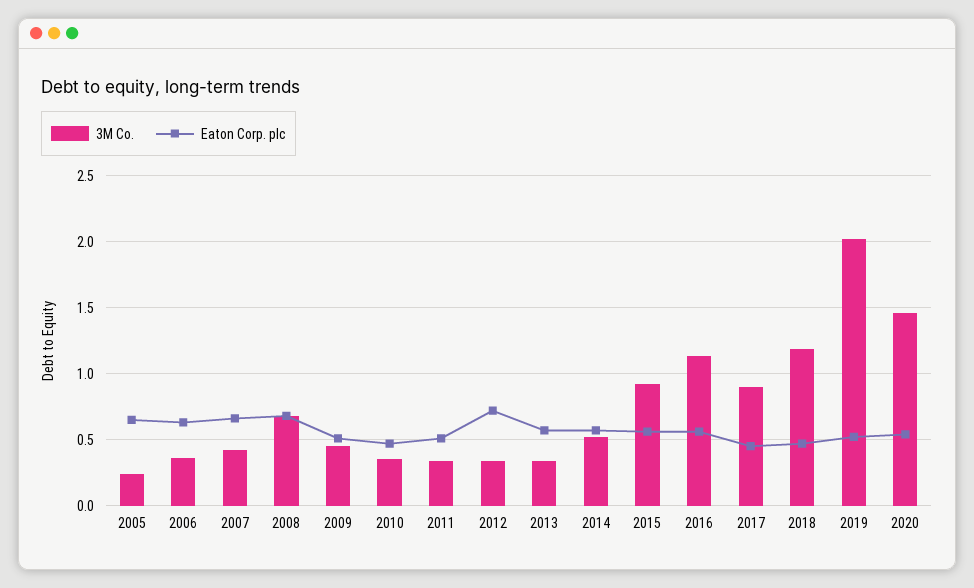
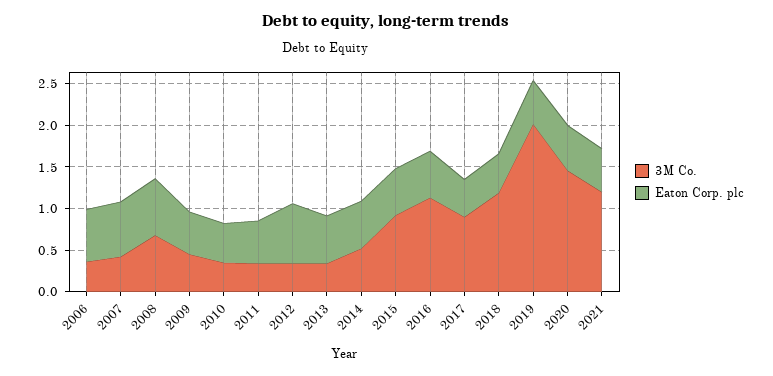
3M Co., 2005: 0.25 -> none
Eaton Corp. plc, 2005: 0.65 -> none
3M Co., 2021: none -> 1.2
Eaton Corp. plc, 2021: none -> 0.5

